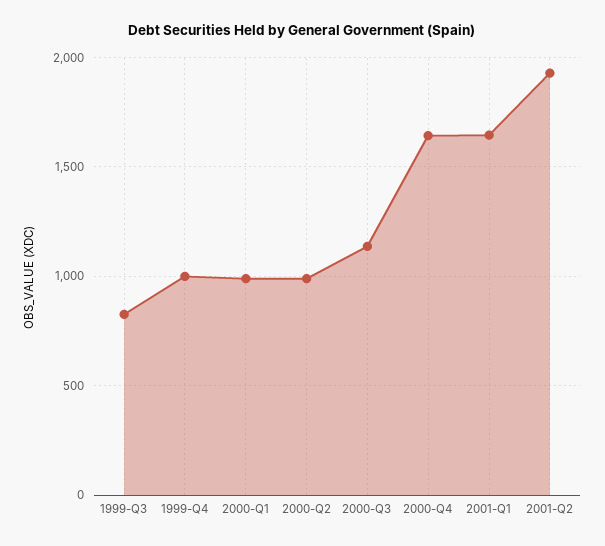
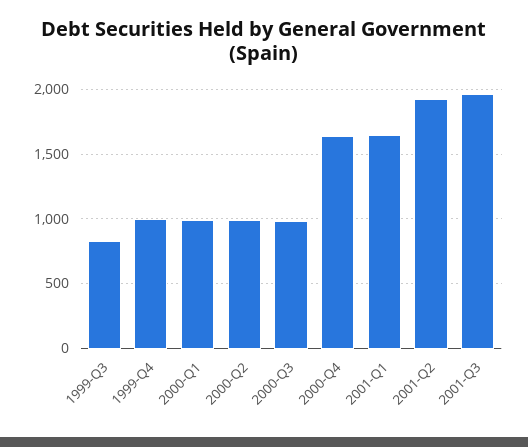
2000-Q3: 1150 -> 1000
2001-Q3: none -> 1950

